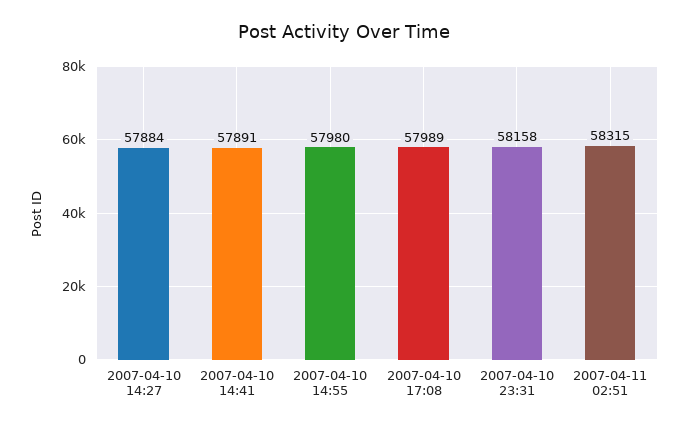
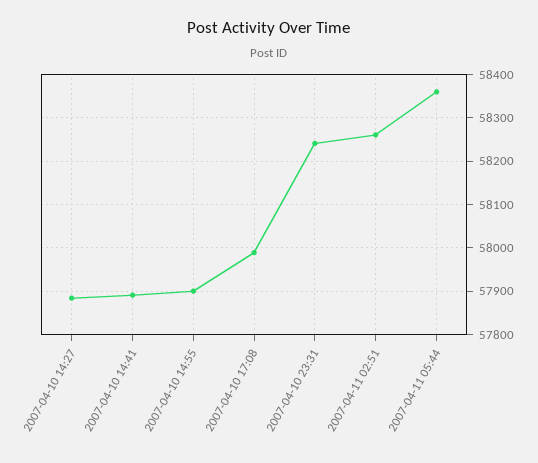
2007-04-10 14:55: 57980 -> 57900
2007-04-10 23:31: 58158 -> 58240
2007-04-11 02:51: 58315 -> 58260
2007-04-11 05:44: none -> 58360

